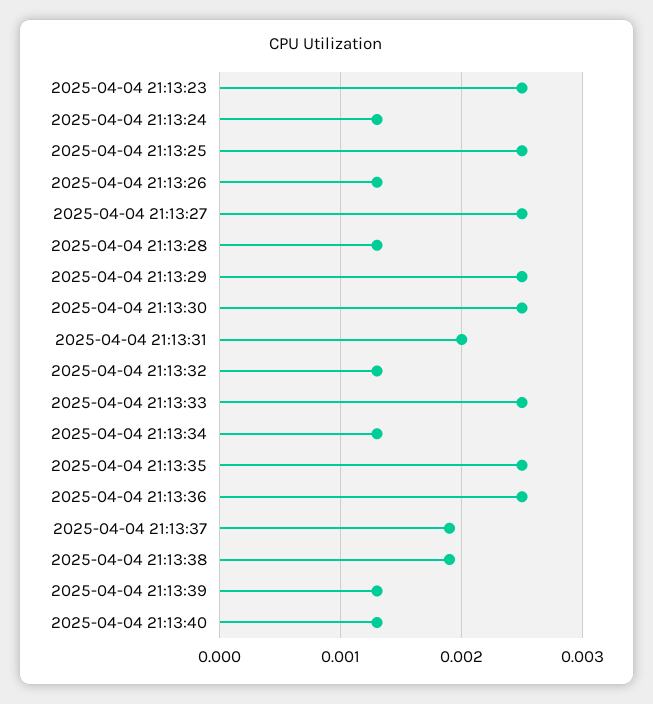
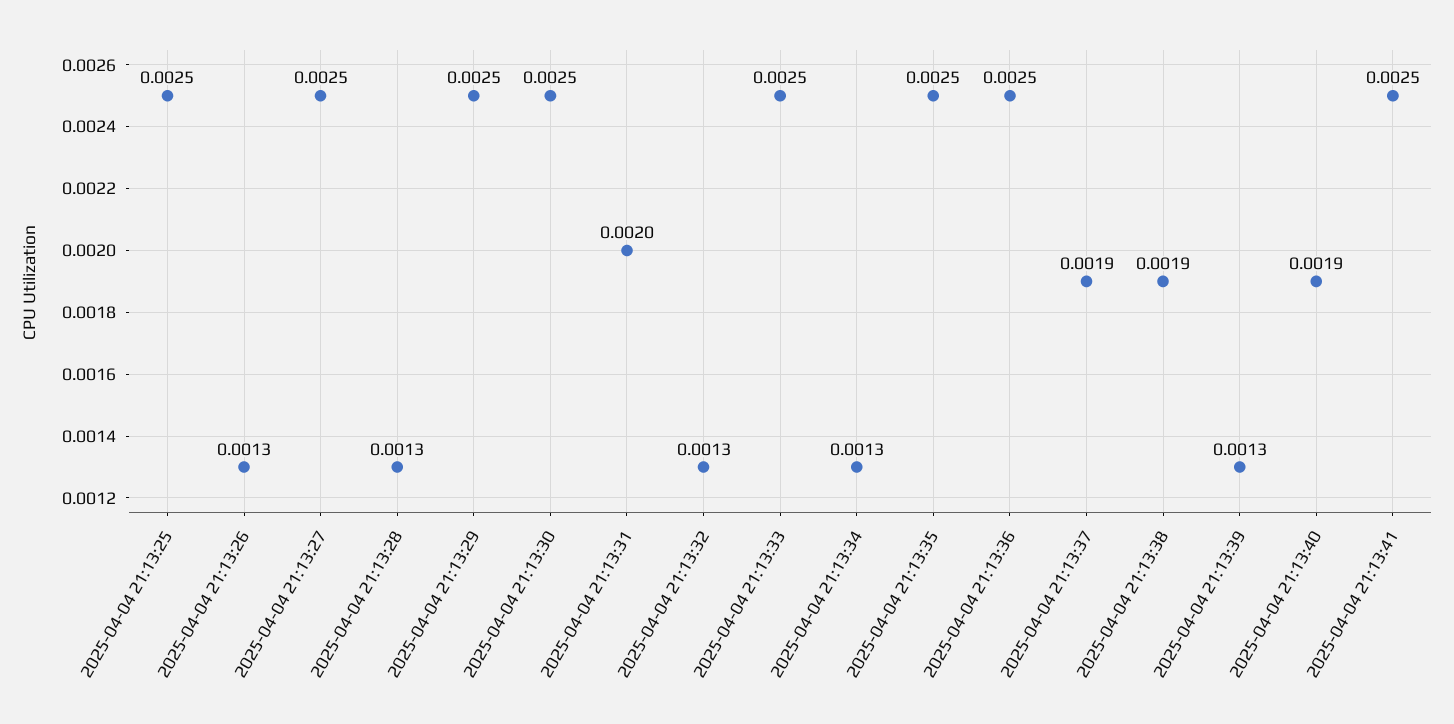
2025-04-04 21:13:23: 0.0025 -> none
2025-04-04 21:13:24: 0.0013 -> none
2025-04-04 21:13:40: 0.0013 -> 0.0019
2025-04-04 21:13:41: none -> 0.0025

